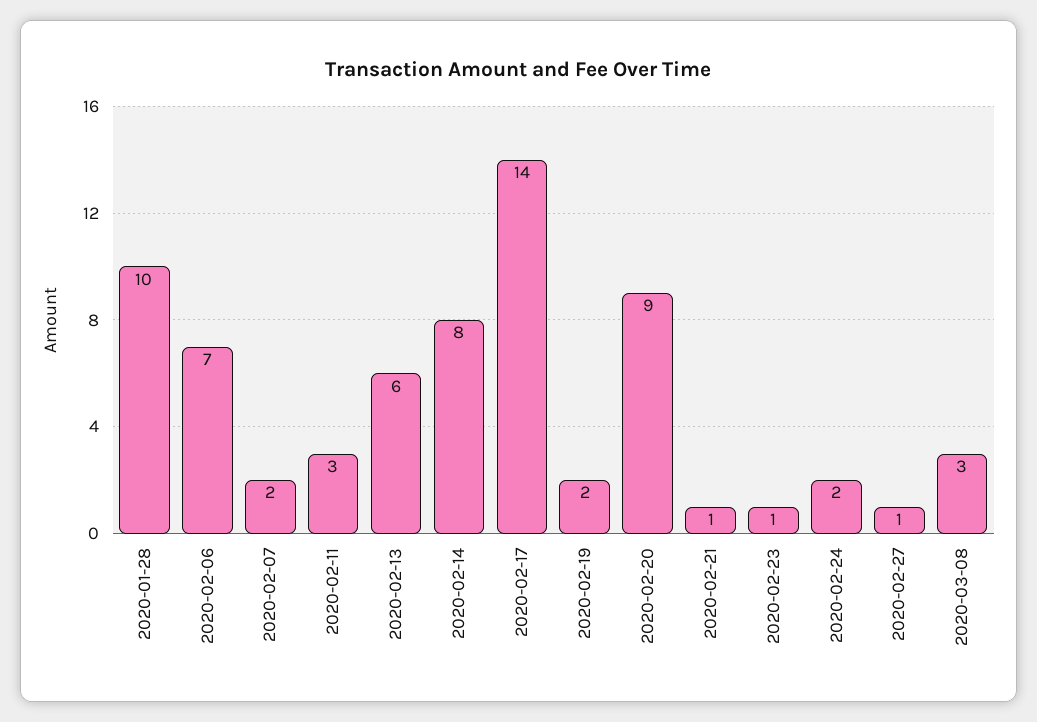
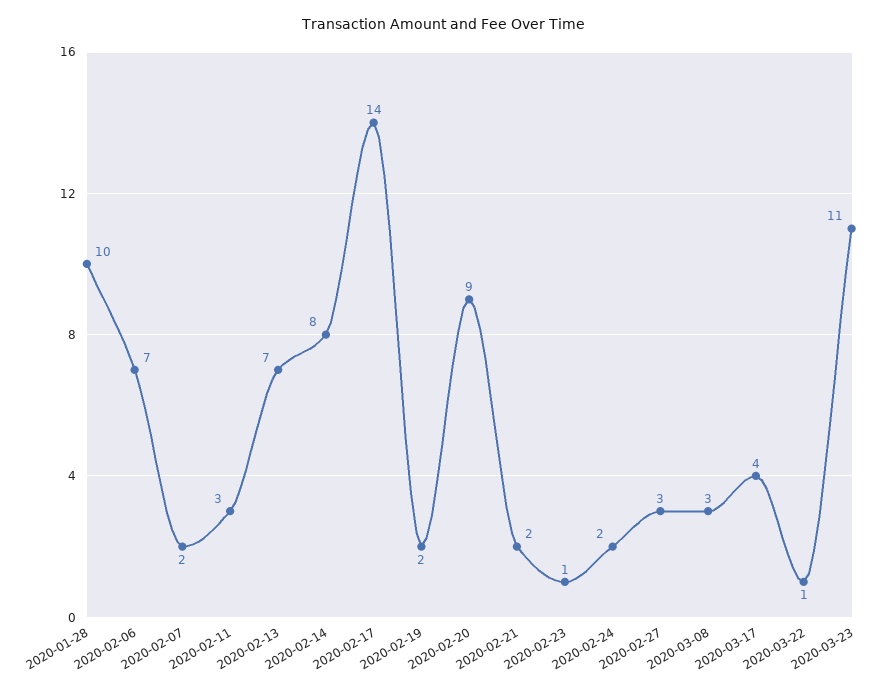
2020-02-13: 6 -> 7
2020-02-21: 1 -> 2
2020-02-27: 1 -> 3
2020-03-17: none -> 4
2020-03-22: none -> 1
2020-03-23: none -> 11

